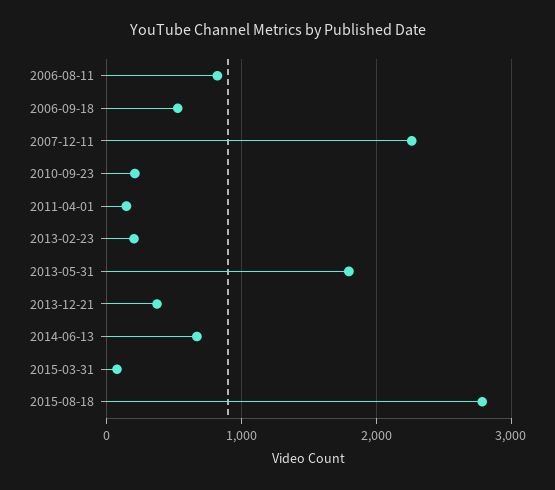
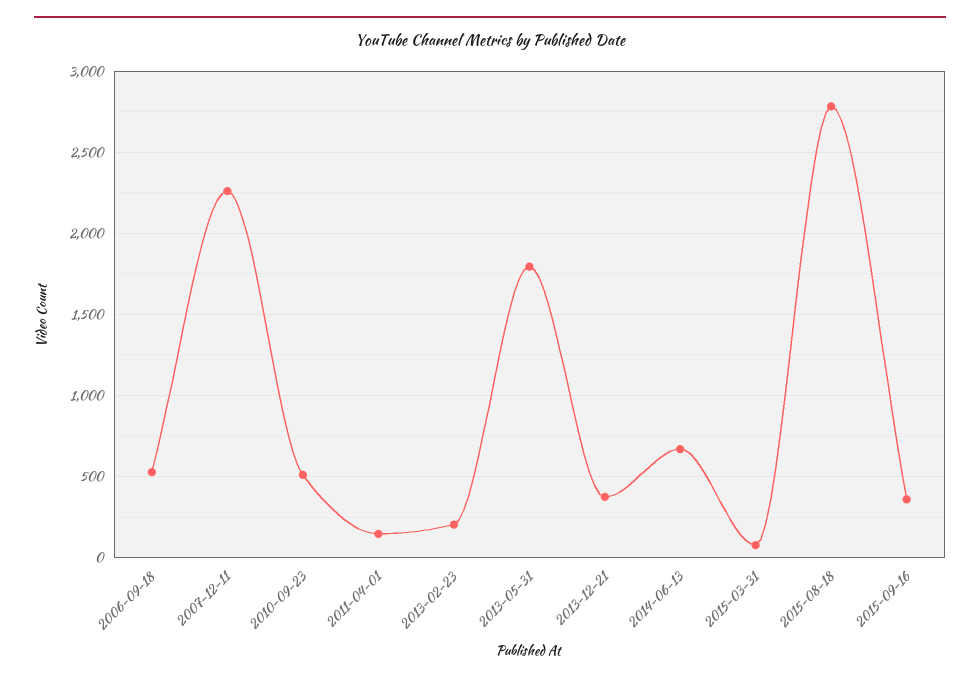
2006-08-11: 800 -> none
2010-09-23: 200 -> 500
2015-09-16: none -> 350

